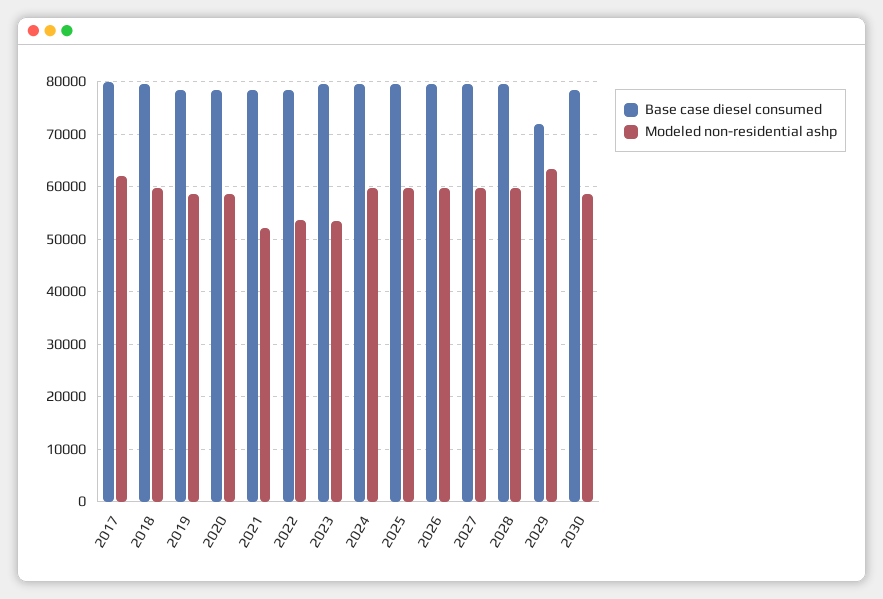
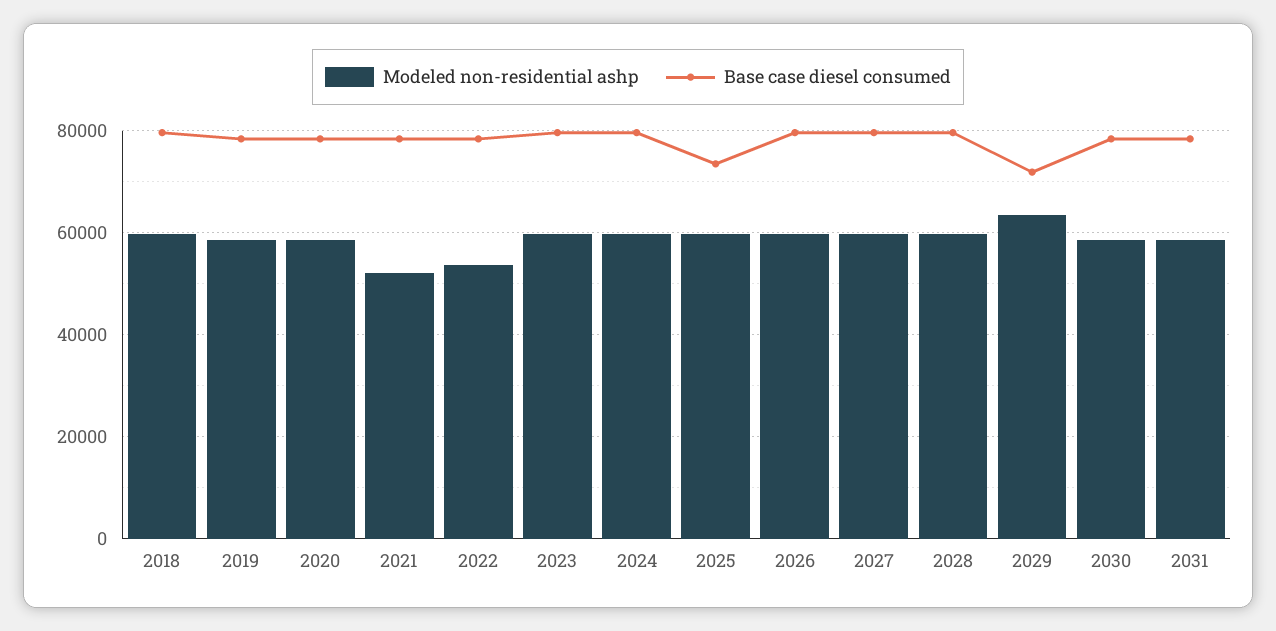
Base case diesel consumed, 2017: 80000 -> none
Modeled non-residential ashp, 2017: 62000 -> none
Modeled non-residential ashp, 2023: 54000 -> 60000
Base case diesel consumed, 2025: 80000 -> 74000
Modeled non-residential ashp, 2031: none -> 58000
Base case diesel consumed, 2031: none -> 78000

